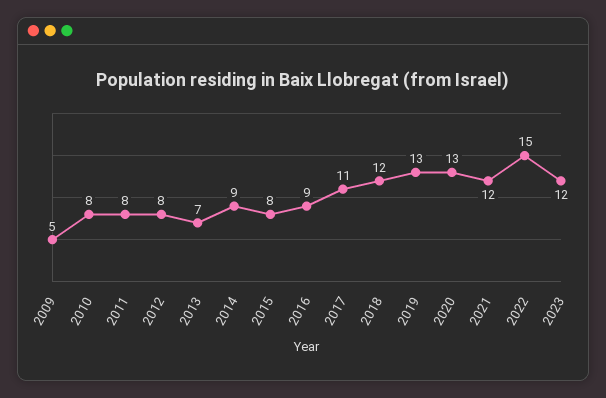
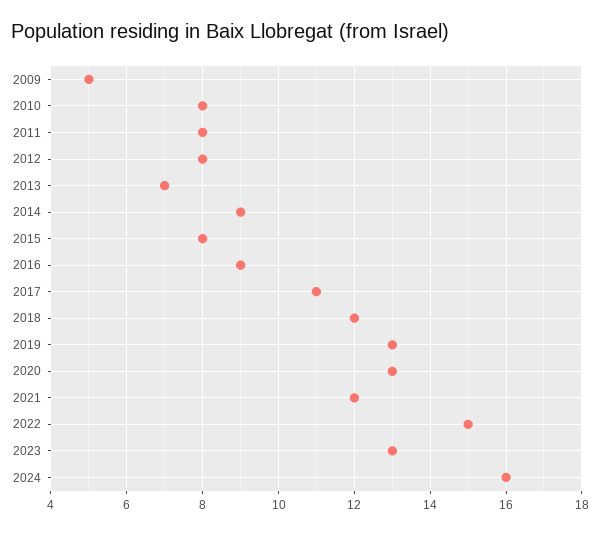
2023: 12 -> 13
2024: none -> 16

